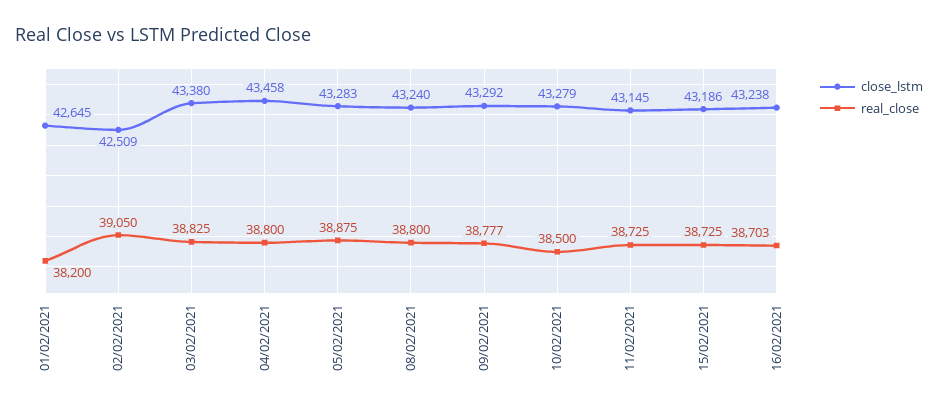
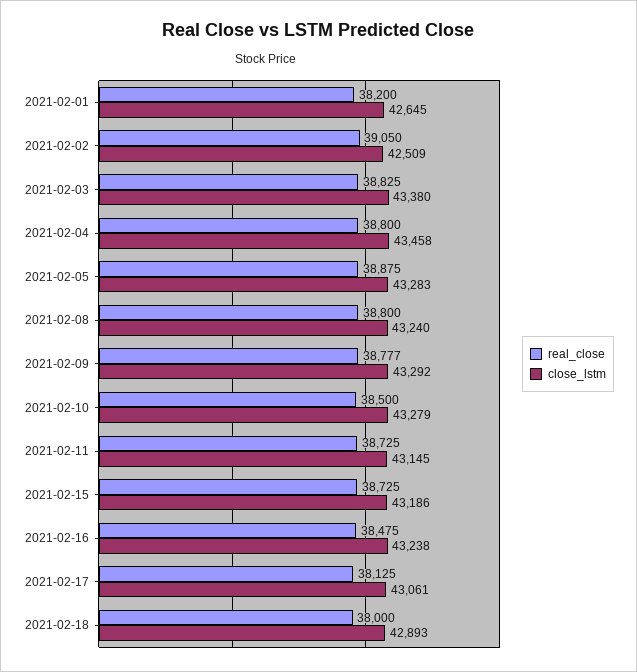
real_close, 16/02/2021: 38703 -> 38475
real_close, 2021-02-17: none -> 38125
close_lstm, 2021-02-17: none -> 43061
real_close, 2021-02-18: none -> 38000
close_lstm, 2021-02-18: none -> 42893

